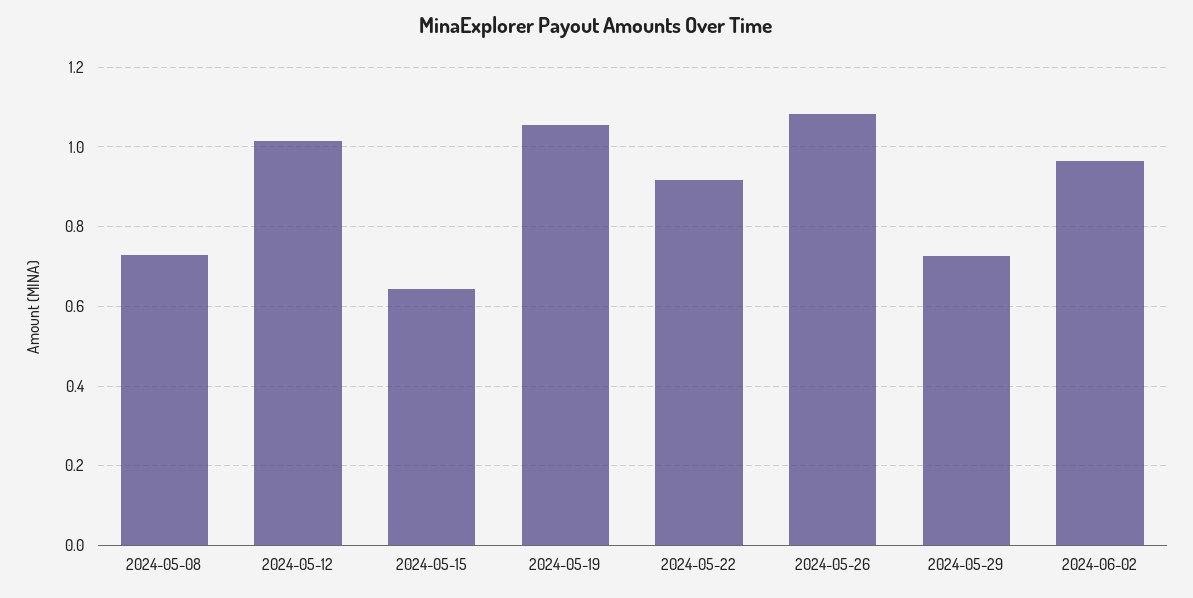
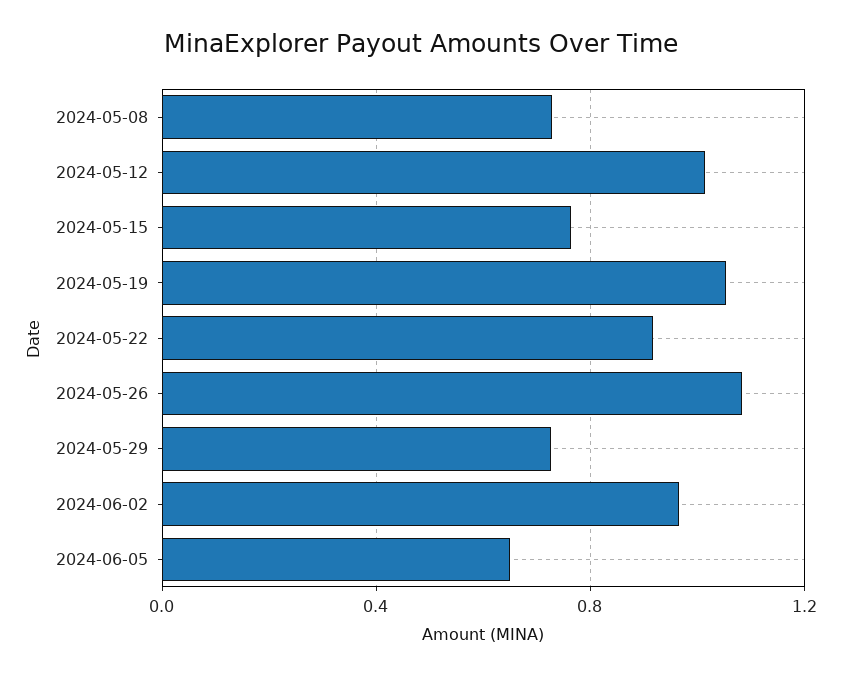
2024-05-15: 0.64 -> 0.75
2024-06-05: none -> 0.65

